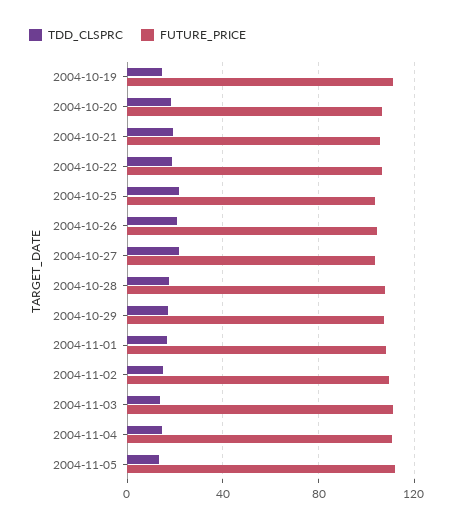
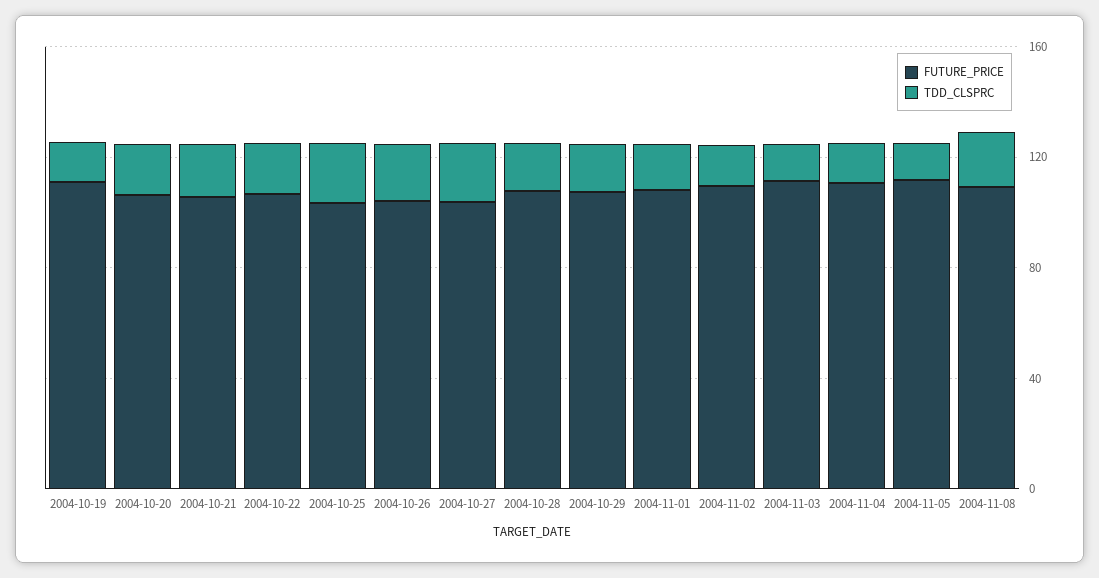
FUTURE_PRICE, 2004-11-08: none -> 110
TDD_CLSPRC, 2004-11-08: none -> 20

